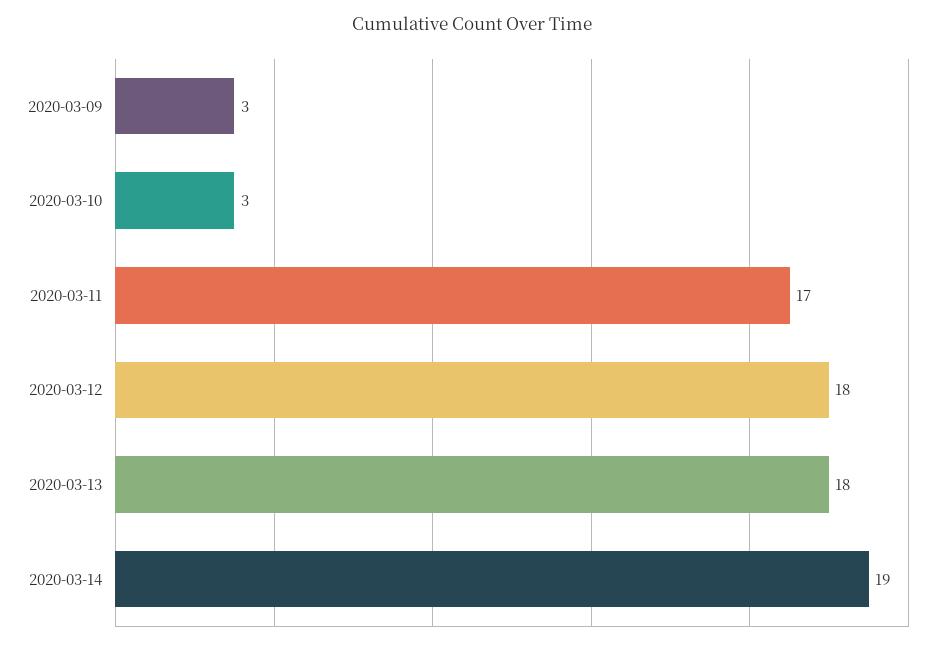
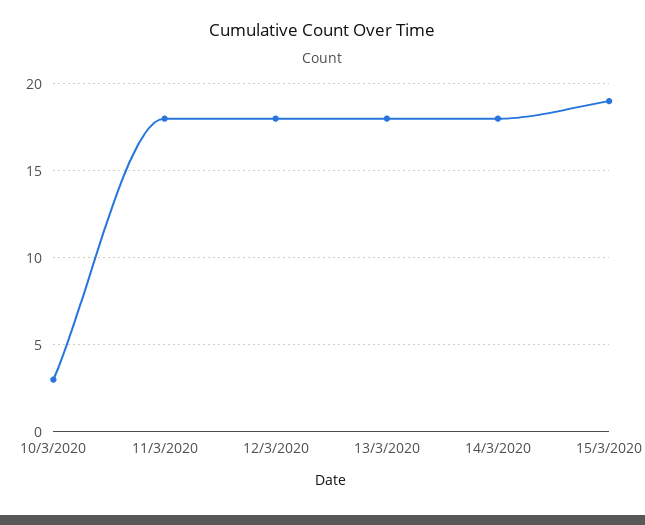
2020-03-09: 3 -> none
2020-03-11: 17 -> 18
2020-03-14: 19 -> 18
15/3/2020: none -> 19

